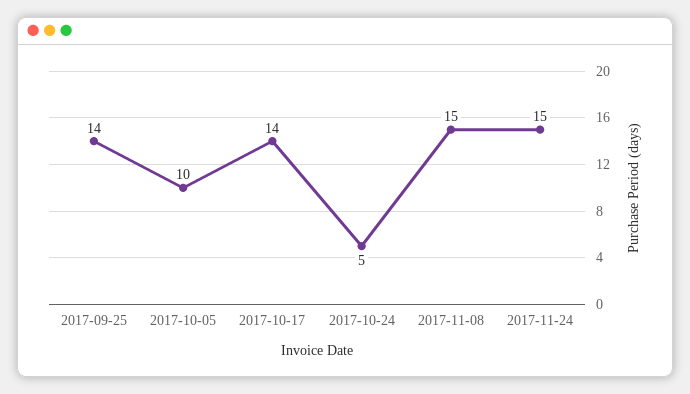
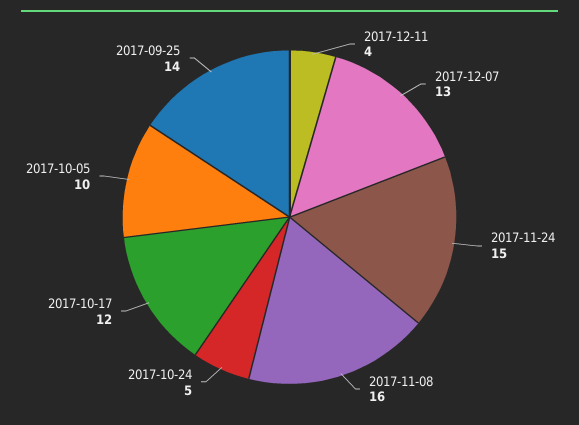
2017-10-17: 14 -> 12
2017-11-08: 15 -> 16
2017-12-11: none -> 4
2017-12-07: none -> 13

